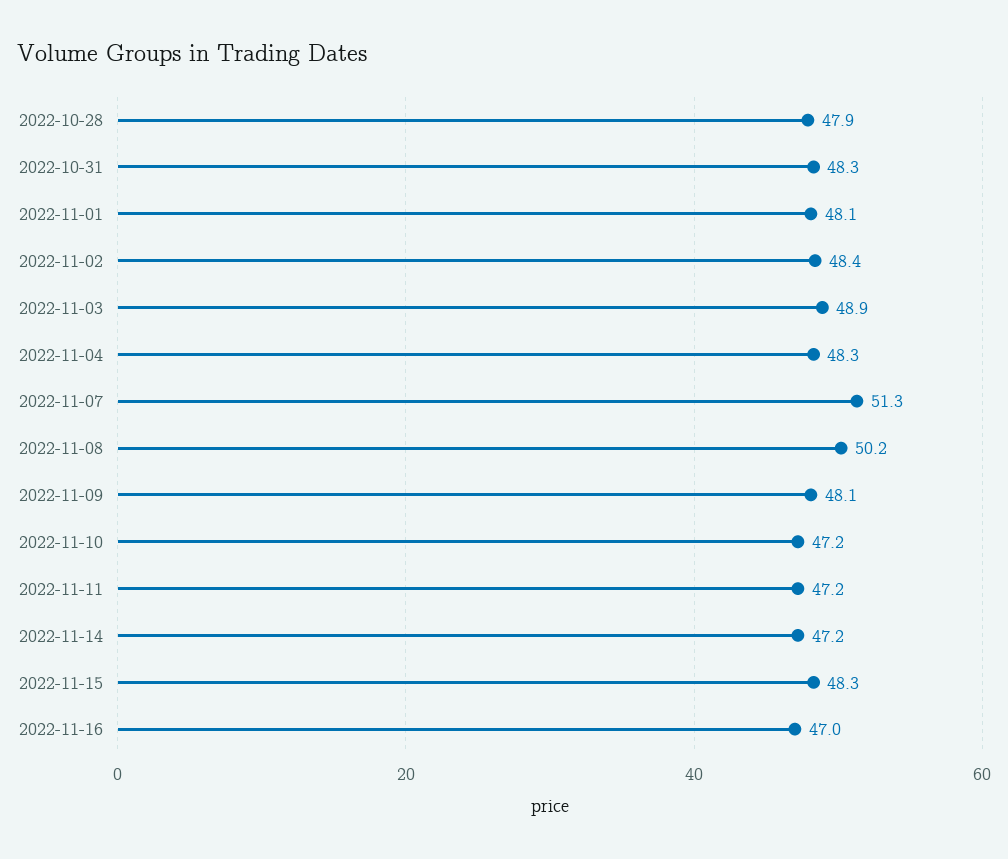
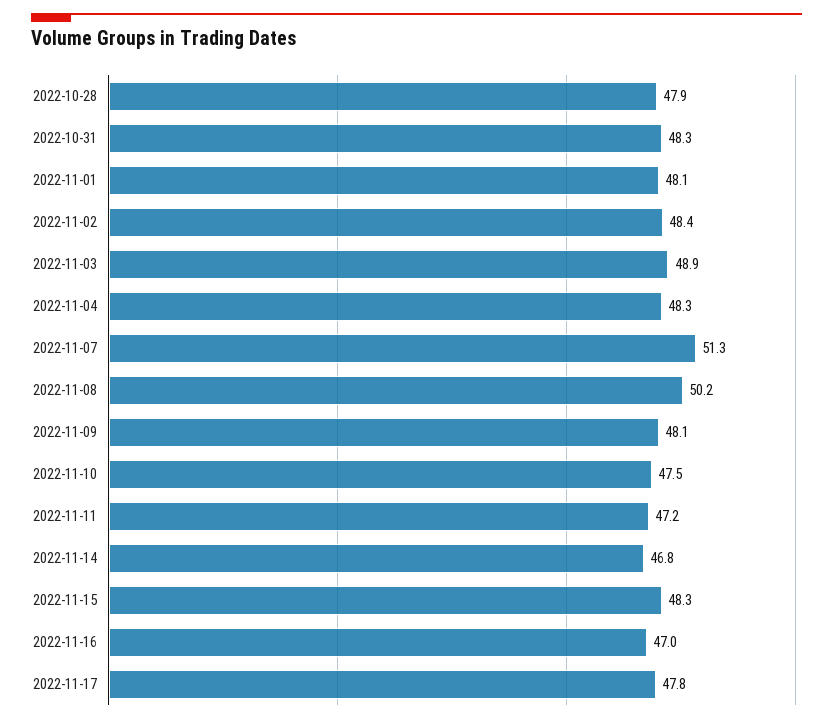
2022-11-10: 47.2 -> 47.5
2022-11-14: 47.2 -> 46.8
2022-11-17: none -> 47.8

